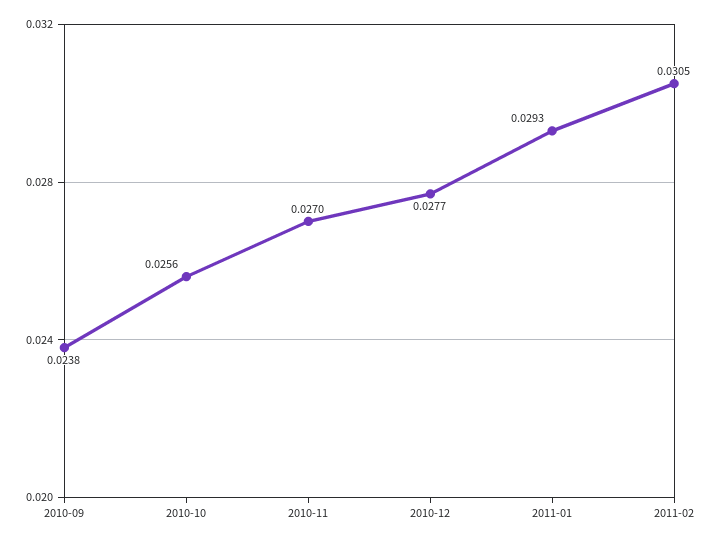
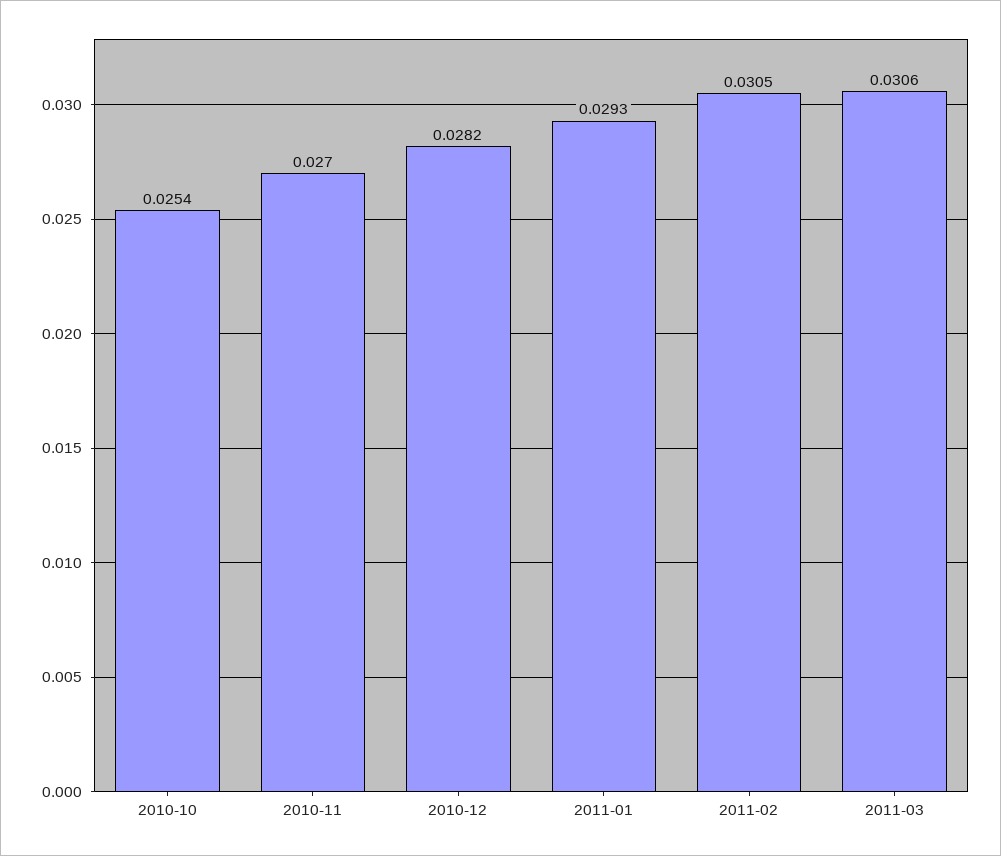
2010-09: 0.0238 -> none
2010-10: 0.0256 -> 0.0254
2010-12: 0.0277 -> 0.0282
2011-03: none -> 0.0306

